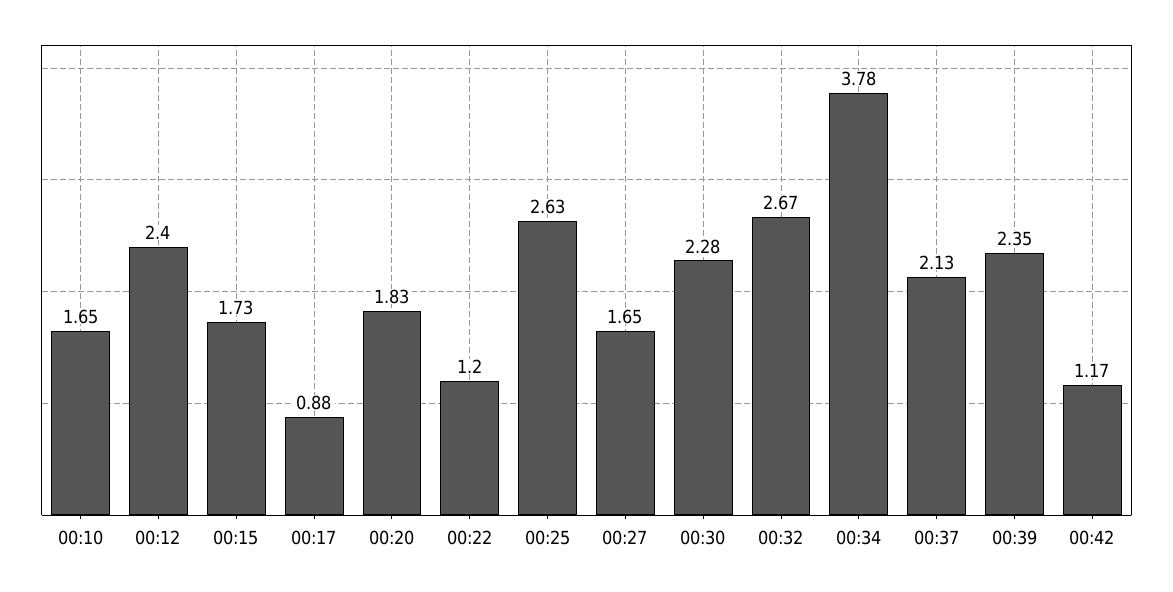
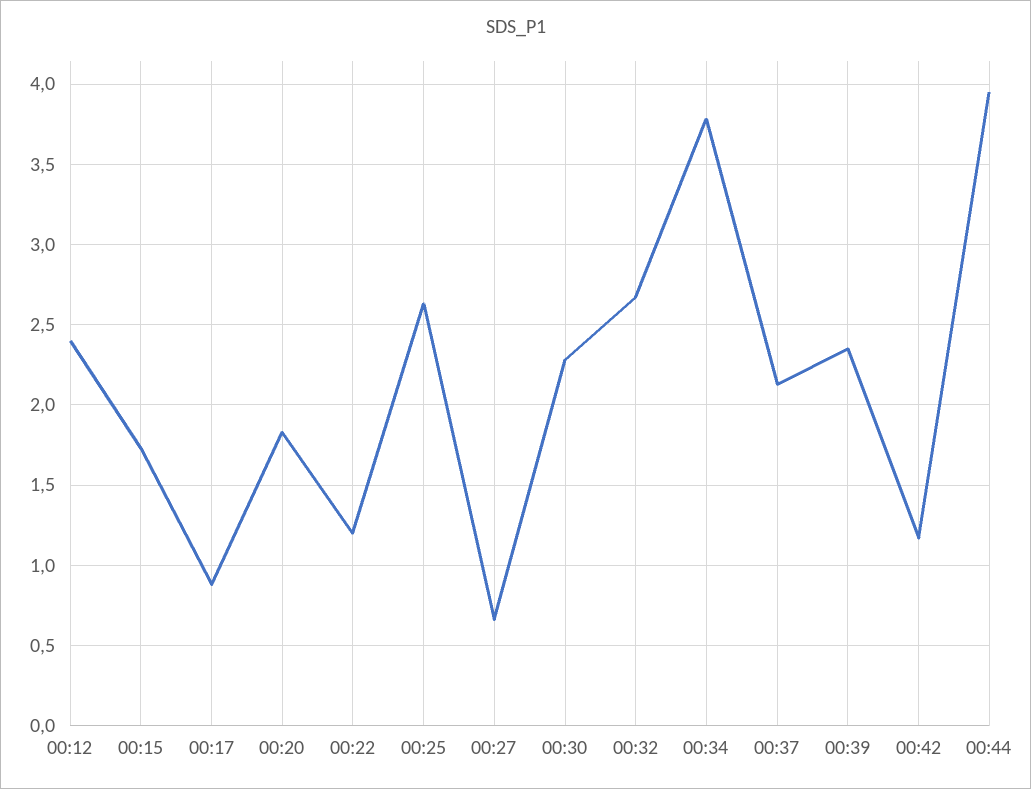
00:10: 1.65 -> none
00:27: 1.65 -> 0.65
00:44: none -> 3.95

